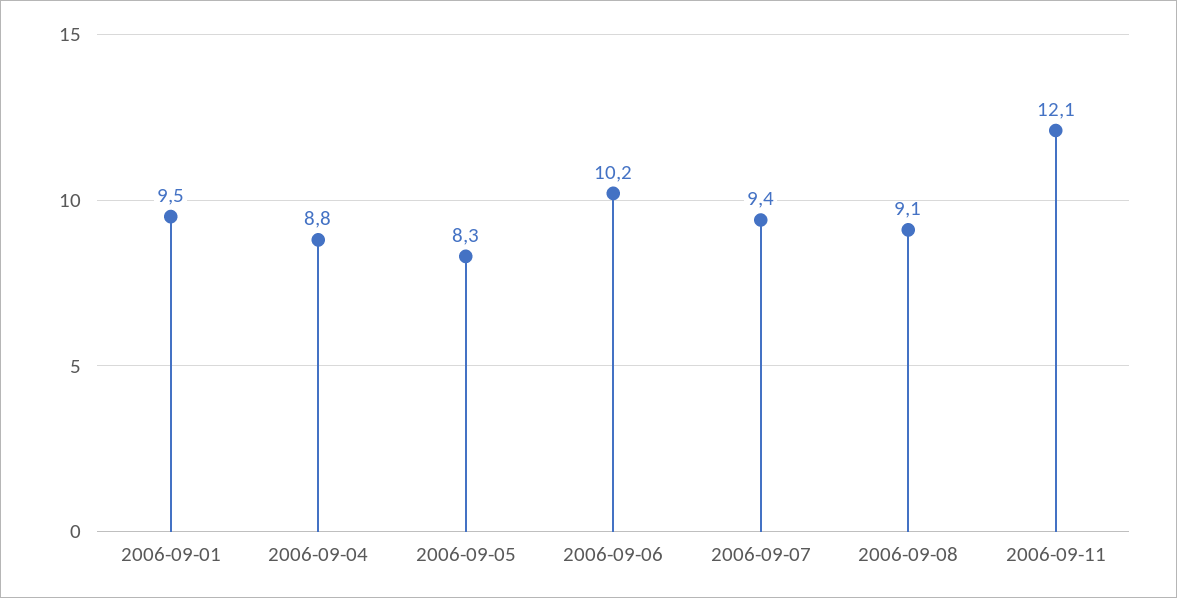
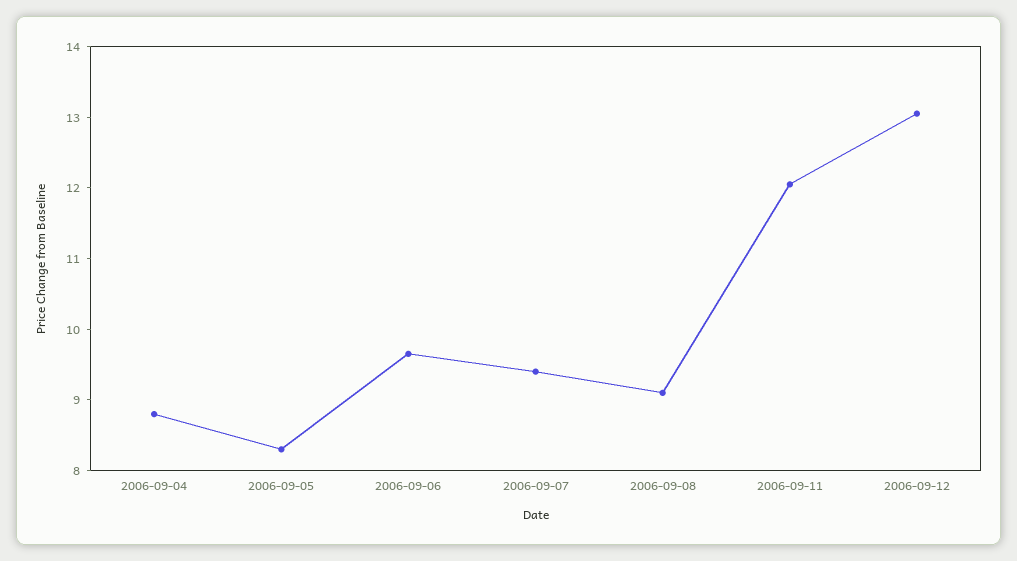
2006-09-01: 9.5 -> none
2006-09-06: 10.2 -> 9.6
2006-09-12: none -> 13

